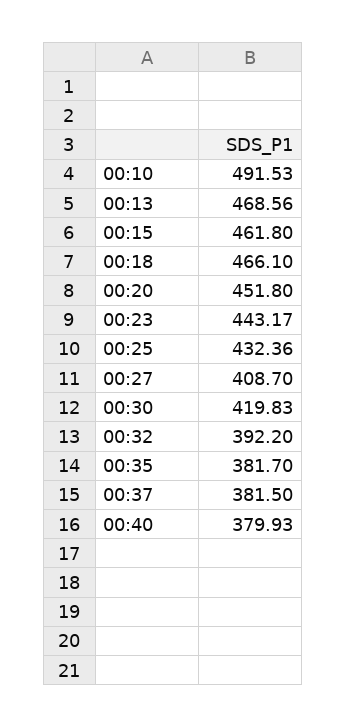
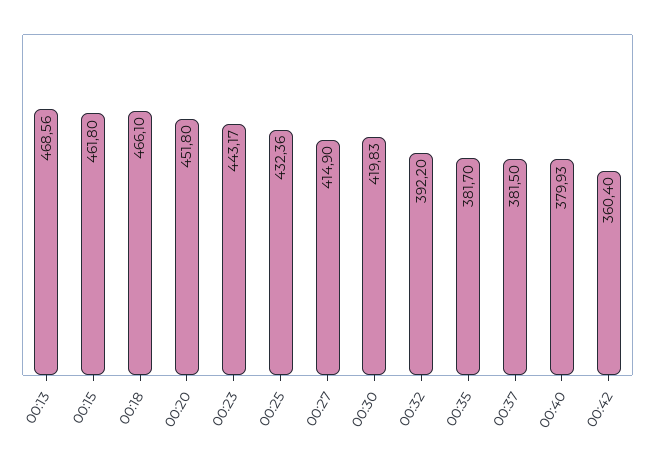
00:10: 491.53 -> none
00:27: 408.7 -> 414.9
00:42: none -> 360.4

